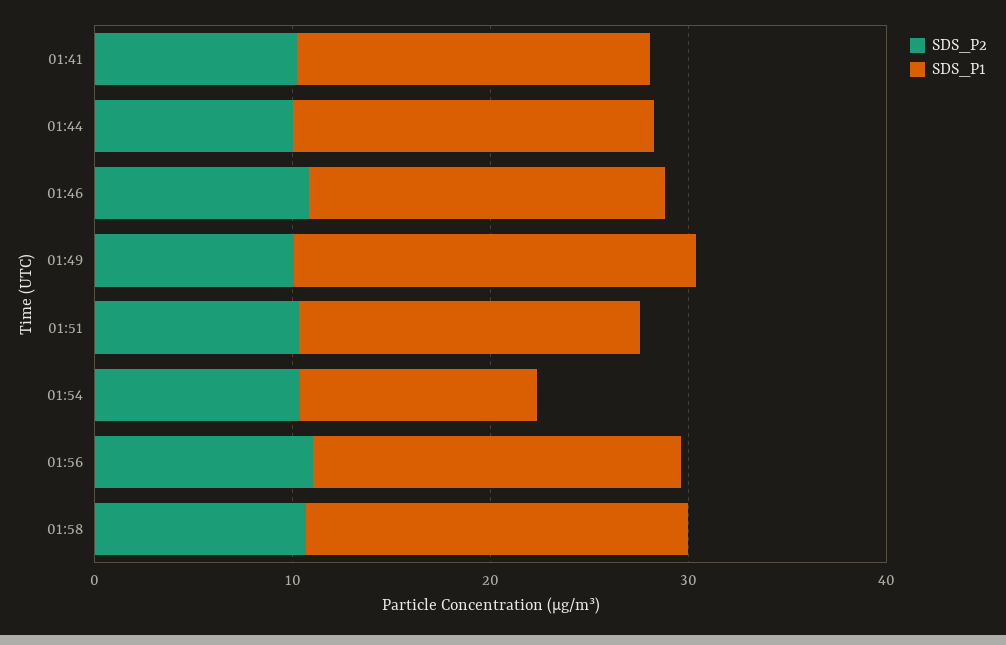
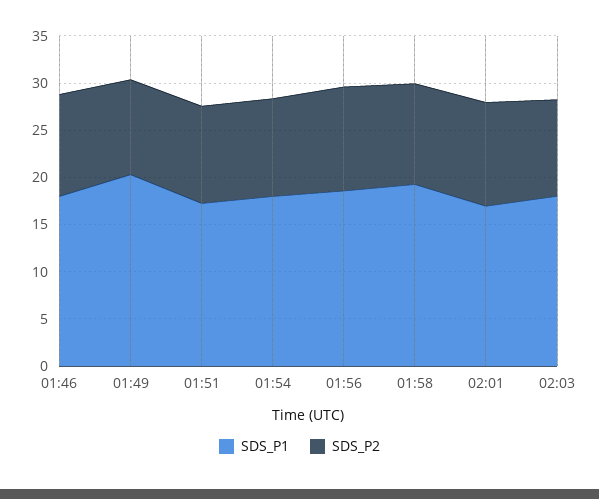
SDS_P2, 01:41: 10 -> none
SDS_P1, 01:41: 18 -> none
SDS_P2, 01:44: 10 -> none
SDS_P1, 01:44: 18 -> none
SDS_P1, 01:54: 12 -> 18
SDS_P1, 02:01: none -> 17
SDS_P2, 02:01: none -> 11
SDS_P1, 02:03: none -> 18
SDS_P2, 02:03: none -> 10

